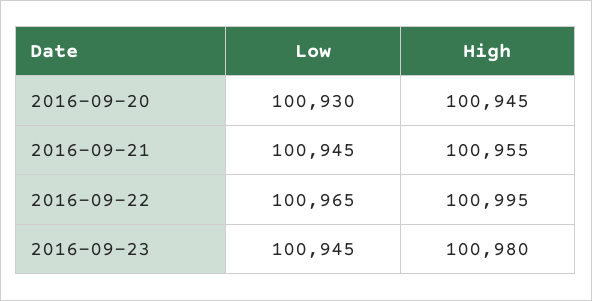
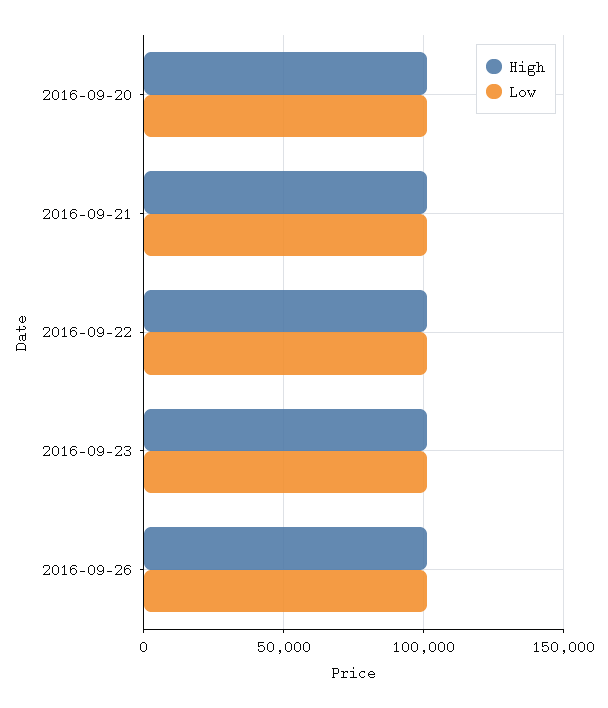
High, 2016-09-26: none -> 100000
Low, 2016-09-26: none -> 100000

